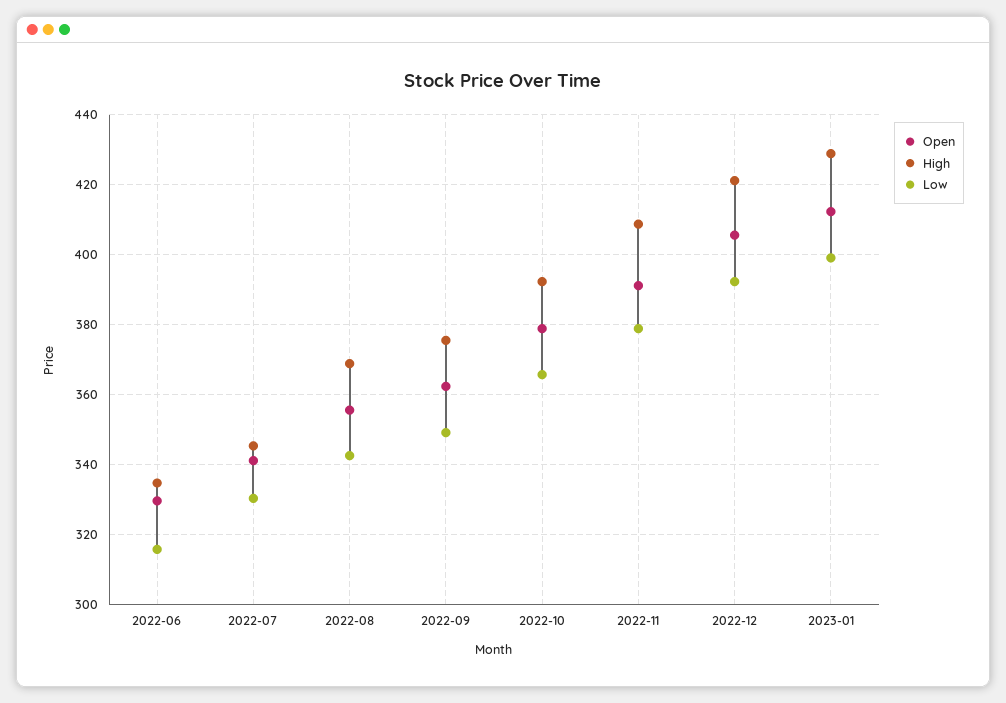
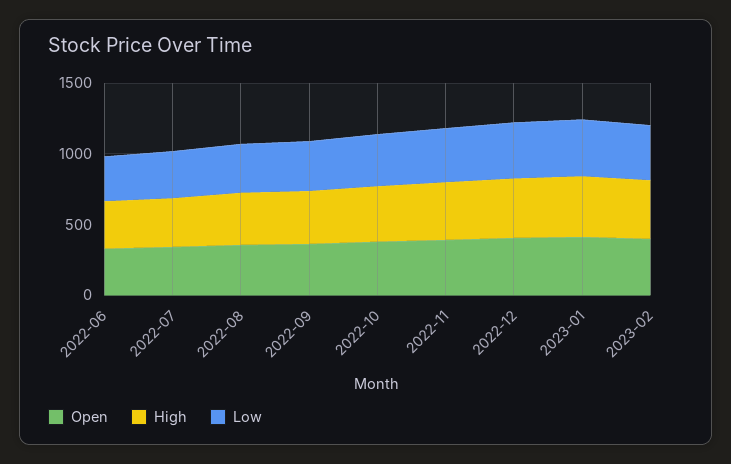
Open, 2023-02: none -> 400
High, 2023-02: none -> 400
Low, 2023-02: none -> 400

